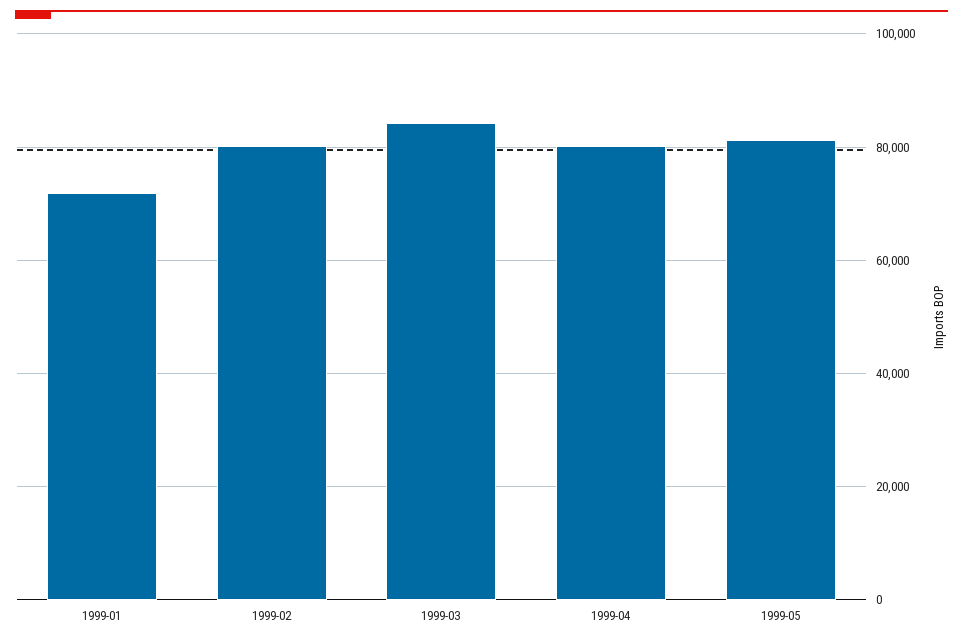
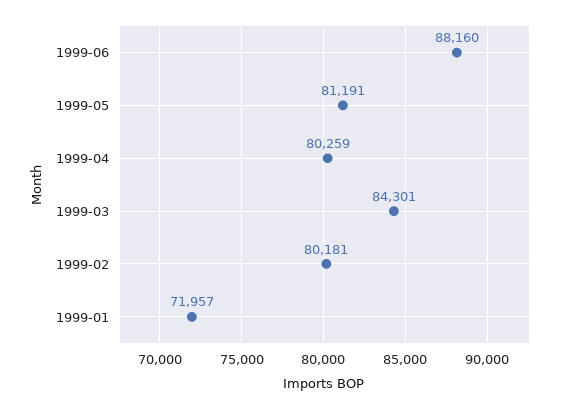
1999-06: none -> 88160

